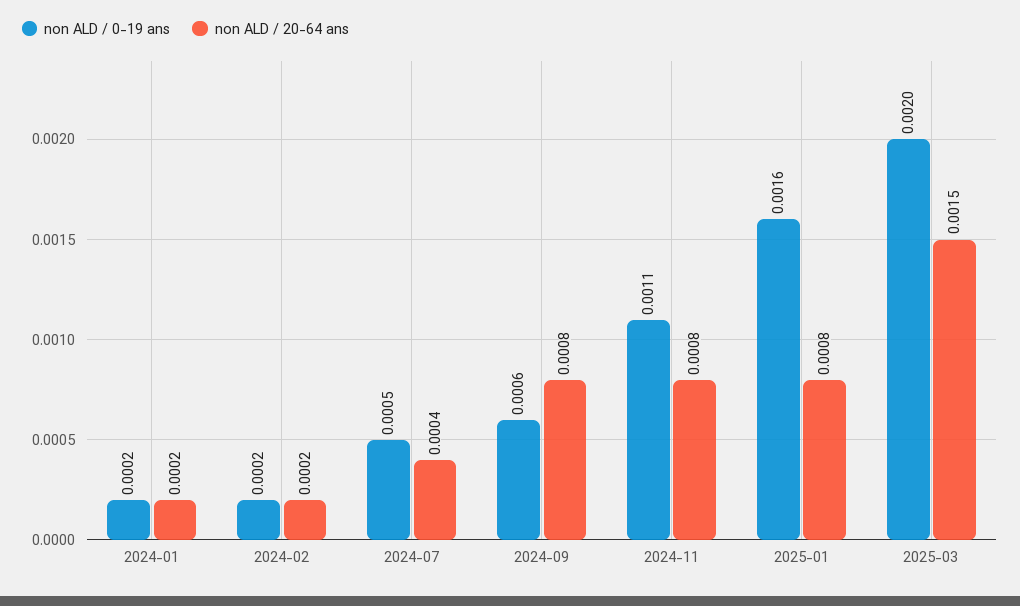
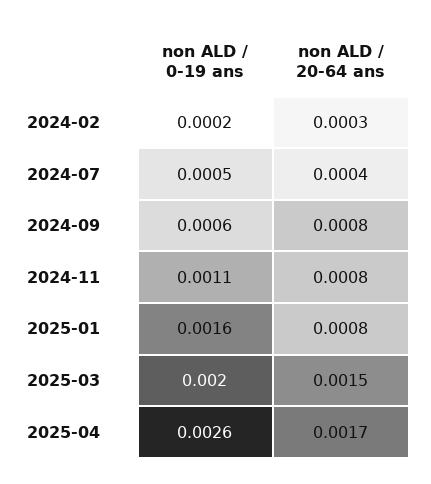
non ALD / 0-19 ans, 2024-01: 0.0002 -> none
non ALD / 20-64 ans, 2024-01: 0.0002 -> none
non ALD / 20-64 ans, 2024-02: 0.0002 -> 0.0003
non ALD / 0-19 ans, 2025-04: none -> 0.0026
non ALD / 20-64 ans, 2025-04: none -> 0.0017

